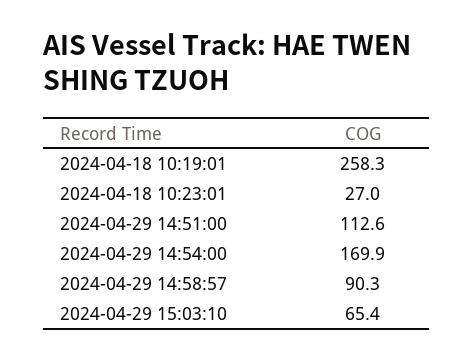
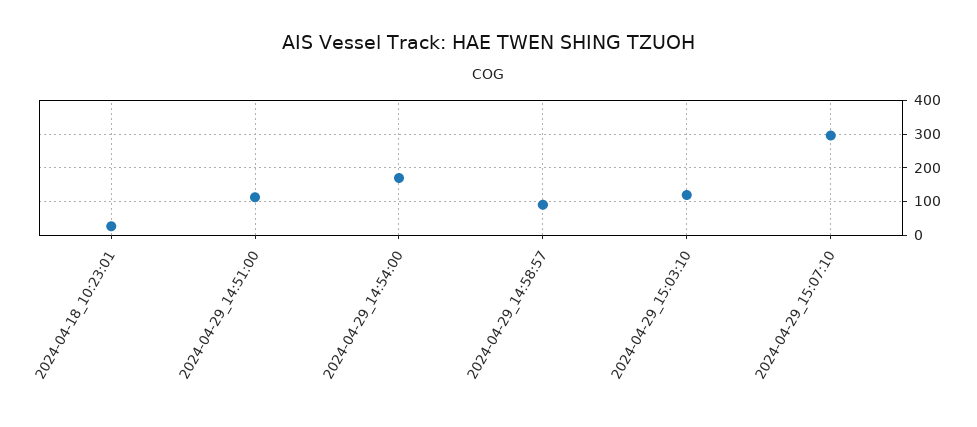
2024-04-18 10:19:01: 258.3 -> none
2024-04-29 15:03:10: 65.4 -> 120
2024-04-29_15:07:10: none -> 300

